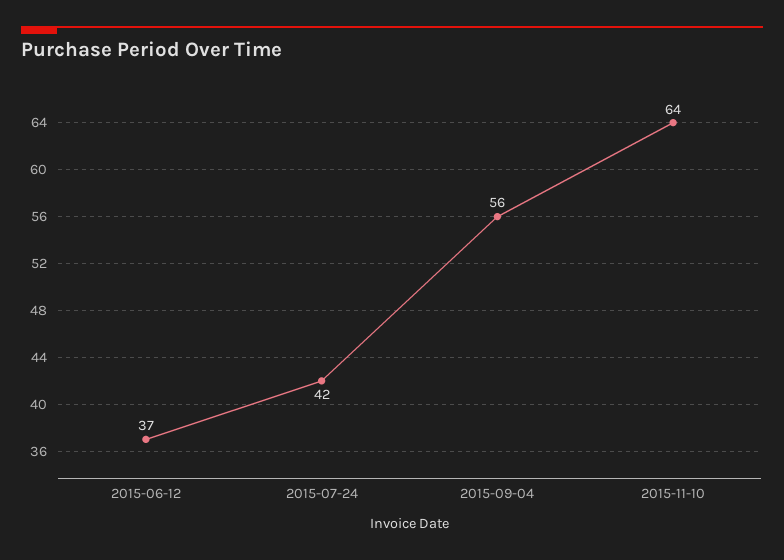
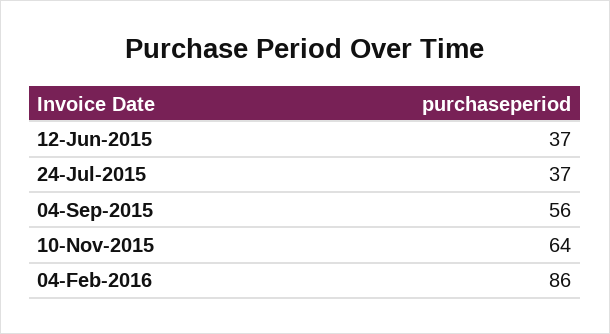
2015-07-24: 42 -> 37
04-Feb-2016: none -> 86

